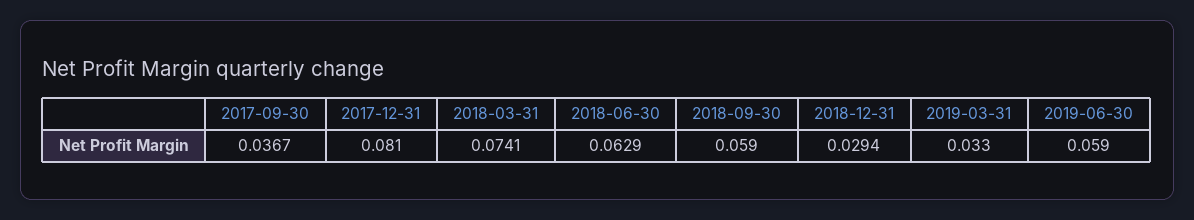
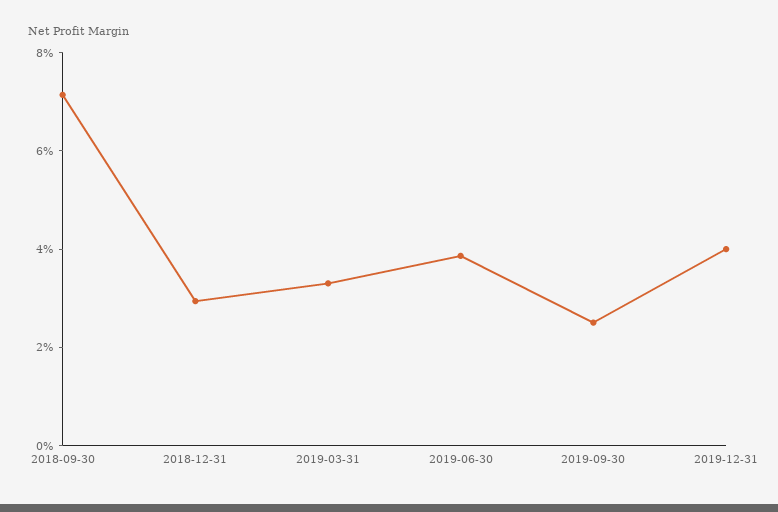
2017-09-30: 0.0367 -> none
2017-12-31: 0.081 -> none
2018-03-31: 0.0741 -> none
2018-06-30: 0.0629 -> none
2018-09-30: 0.059 -> 0.07
2019-06-30: 0.059 -> 0.04
2019-09-30: none -> 0.025
2019-12-31: none -> 0.04

